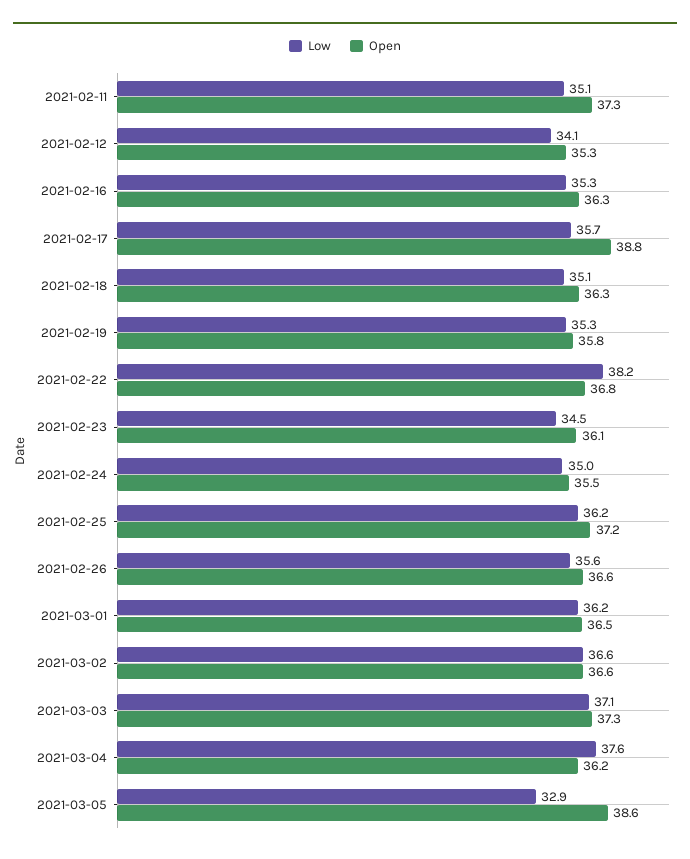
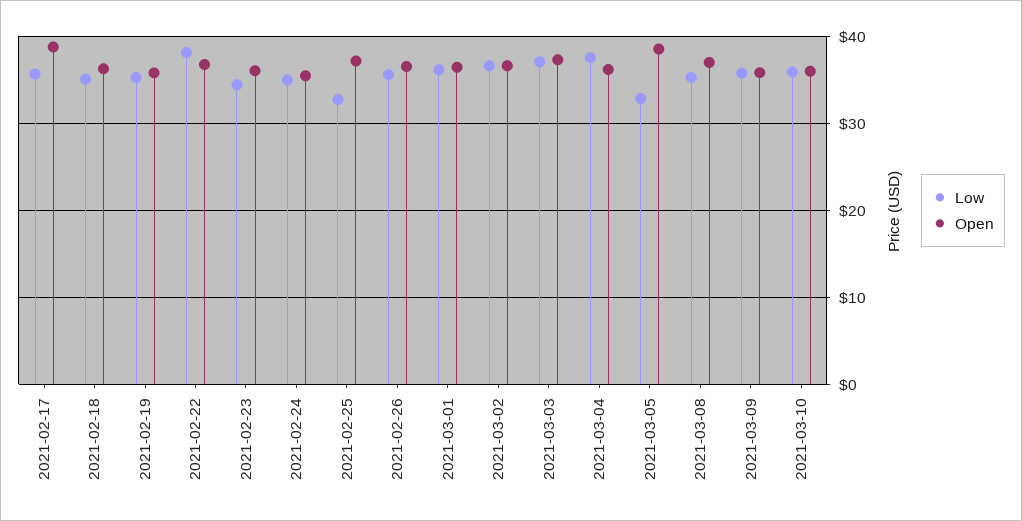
Low, 2021-02-11: 35.1 -> none
Open, 2021-02-11: 37.3 -> none
Low, 2021-02-12: 34.1 -> none
Open, 2021-02-12: 35.3 -> none
Low, 2021-02-16: 35.3 -> none
Open, 2021-02-16: 36.3 -> none
Low, 2021-02-25: 36.2 -> 33
Low, 2021-03-08: none -> 35
Open, 2021-03-08: none -> 37
Low, 2021-03-09: none -> 36
Open, 2021-03-09: none -> 36
Low, 2021-03-10: none -> 36
Open, 2021-03-10: none -> 36

